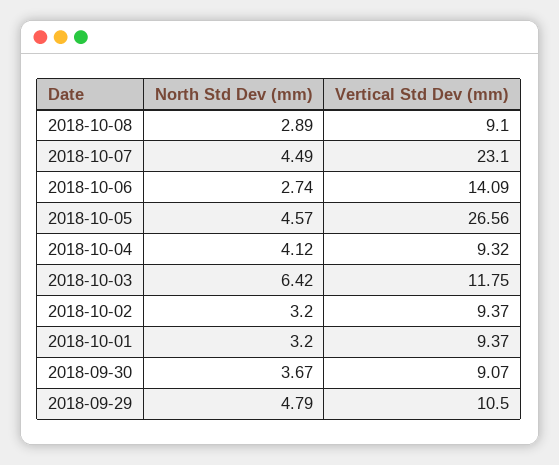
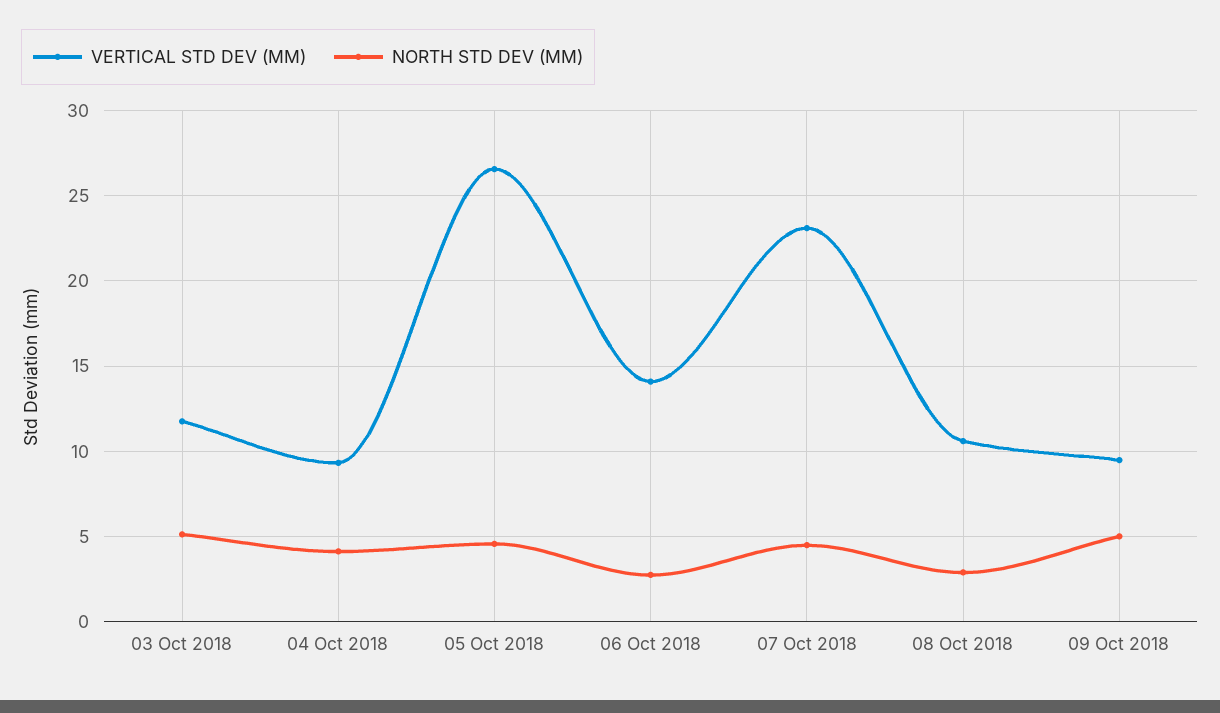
Vertical Std Dev (mm), 2018-10-08: 9.1 -> 10.5
North Std Dev (mm), 2018-10-03: 6.42 -> 5
North Std Dev (mm), 2018-10-02: 3.2 -> none
Vertical Std Dev (mm), 2018-10-02: 9.37 -> none
North Std Dev (mm), 2018-10-01: 3.2 -> none
Vertical Std Dev (mm), 2018-10-01: 9.37 -> none
North Std Dev (mm), 2018-09-30: 3.67 -> none
Vertical Std Dev (mm), 2018-09-30: 9.07 -> none
North Std Dev (mm), 2018-09-29: 4.79 -> none
Vertical Std Dev (mm), 2018-09-29: 10.5 -> none
Vertical Std Dev (mm), 09 Oct 2018: none -> 9.5
North Std Dev (mm), 09 Oct 2018: none -> 5

